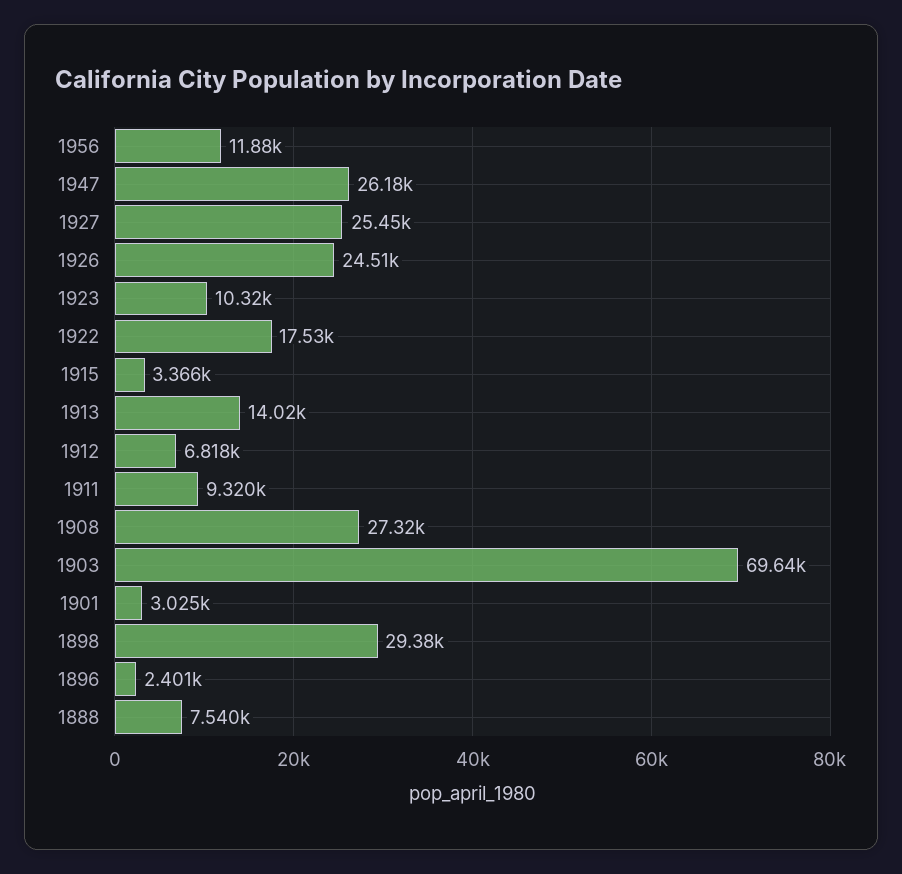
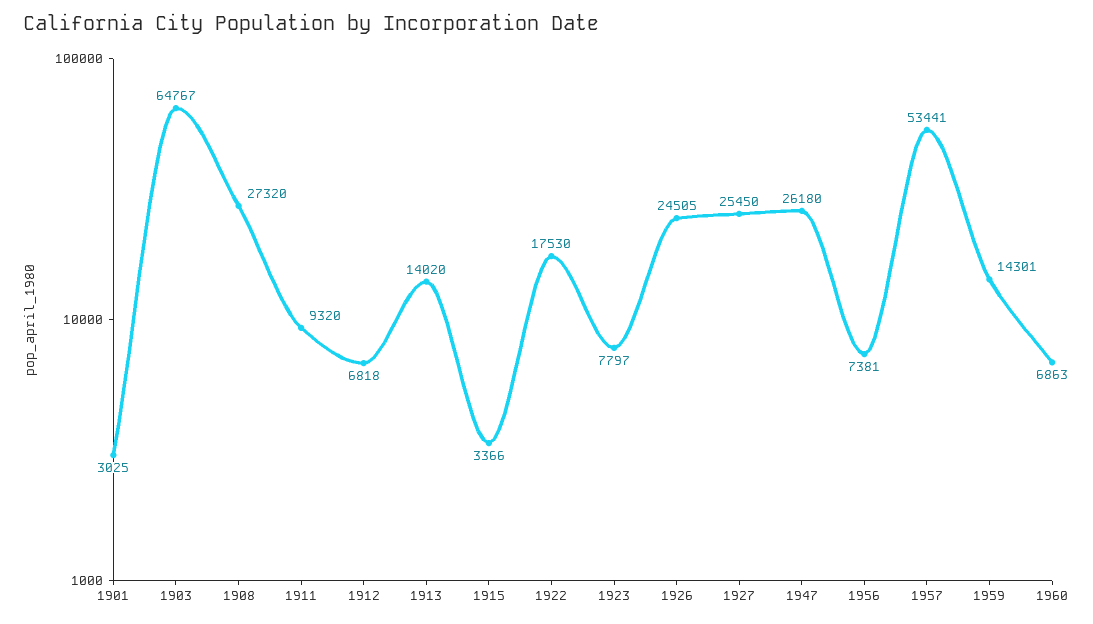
1956: 11880 -> 7381
1923: 10320 -> 7797
1903: 69640 -> 64767
1898: 29380 -> none
1896: 2401 -> none
1888: 7540 -> none
1957: none -> 53441
1959: none -> 14301
1960: none -> 6863

